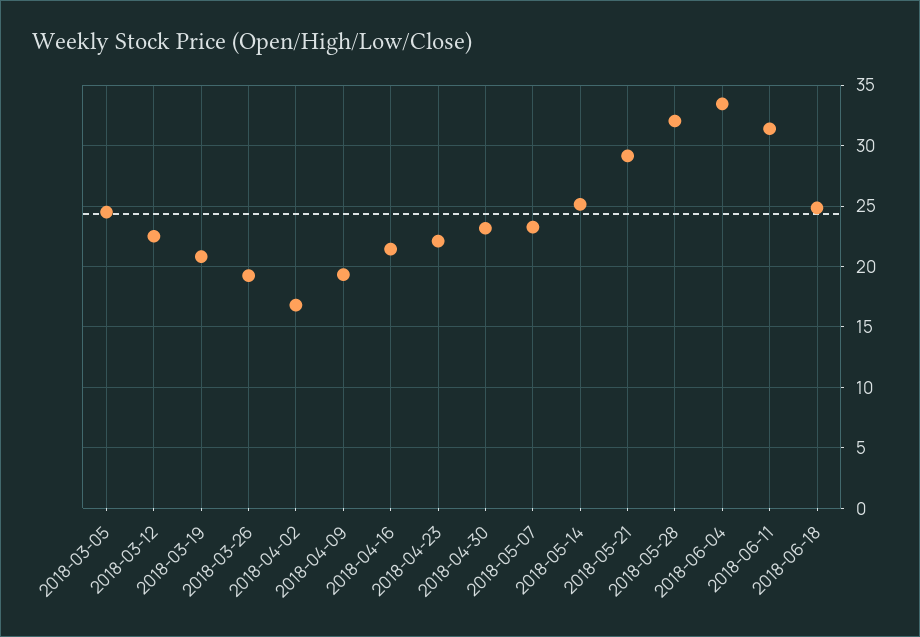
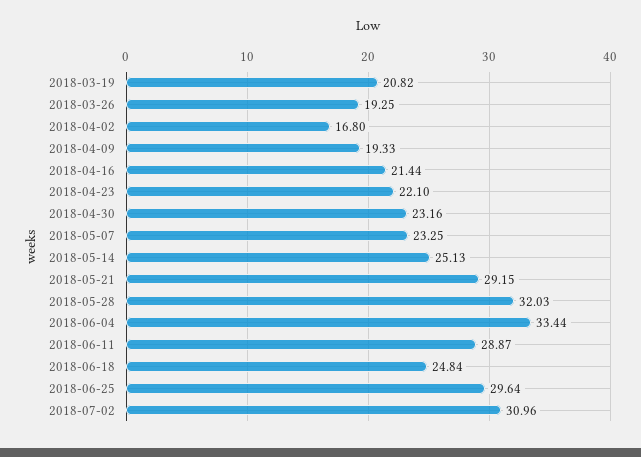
2018-03-05: 24.5 -> none
2018-03-12: 22.5 -> none
2018-06-11: 31.5 -> 28.87
2018-06-25: none -> 29.64
2018-07-02: none -> 30.96

